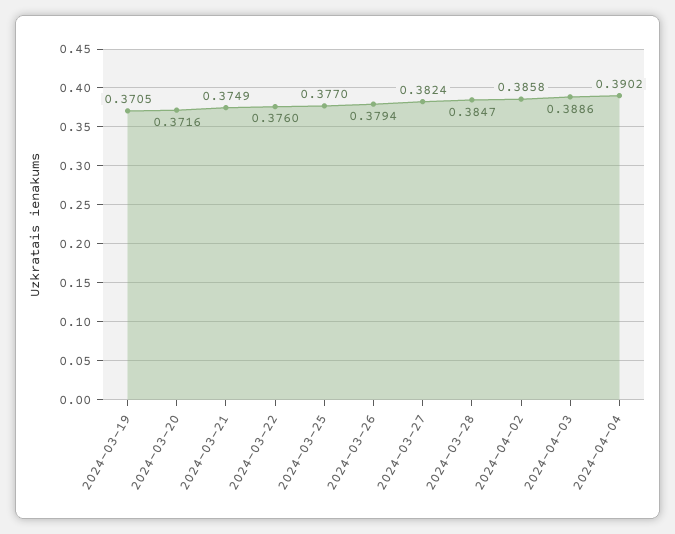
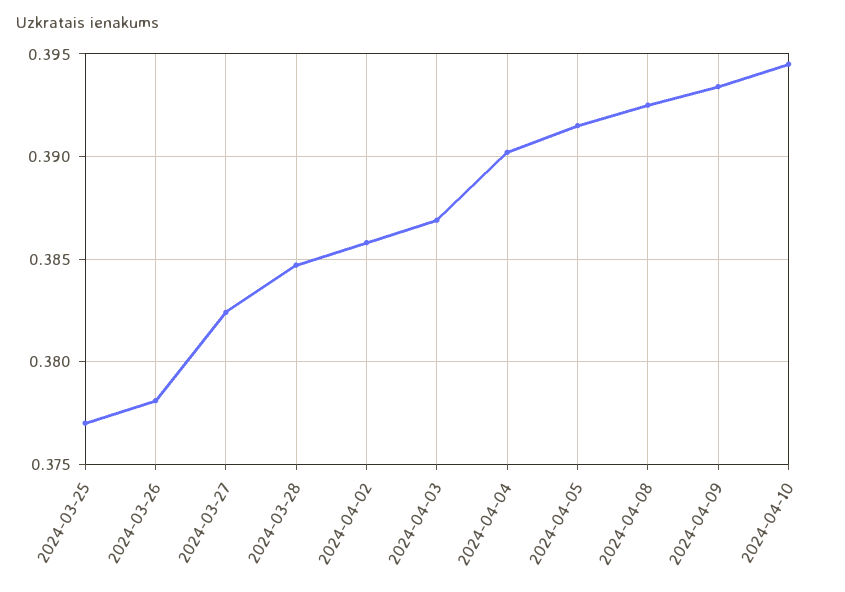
2024-03-19: 0.3705 -> none
2024-03-20: 0.3716 -> none
2024-03-21: 0.3749 -> none
2024-03-22: 0.376 -> none
2024-03-26: 0.3794 -> 0.378
2024-04-03: 0.3886 -> 0.387
2024-04-05: none -> 0.3915
2024-04-08: none -> 0.3925
2024-04-09: none -> 0.3935
2024-04-10: none -> 0.3945

